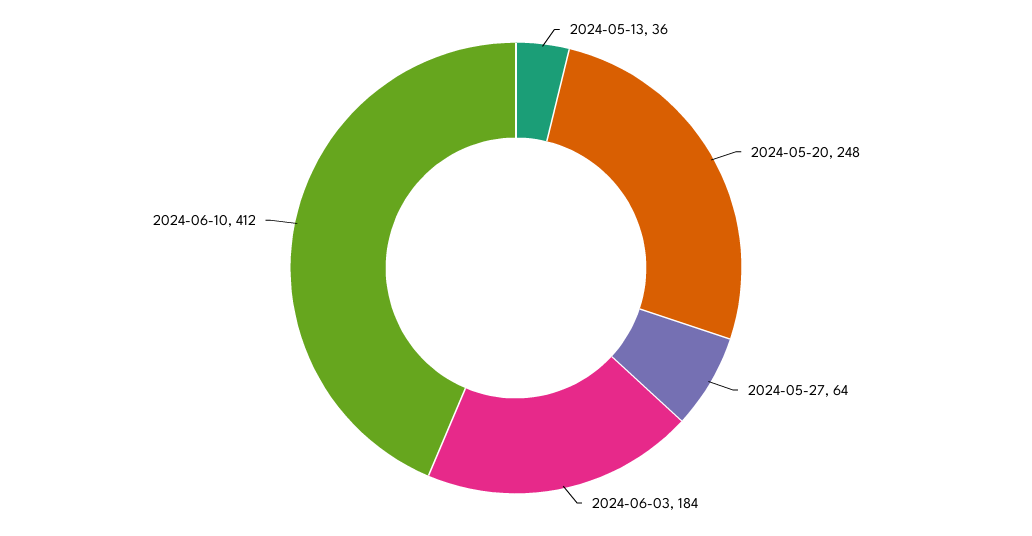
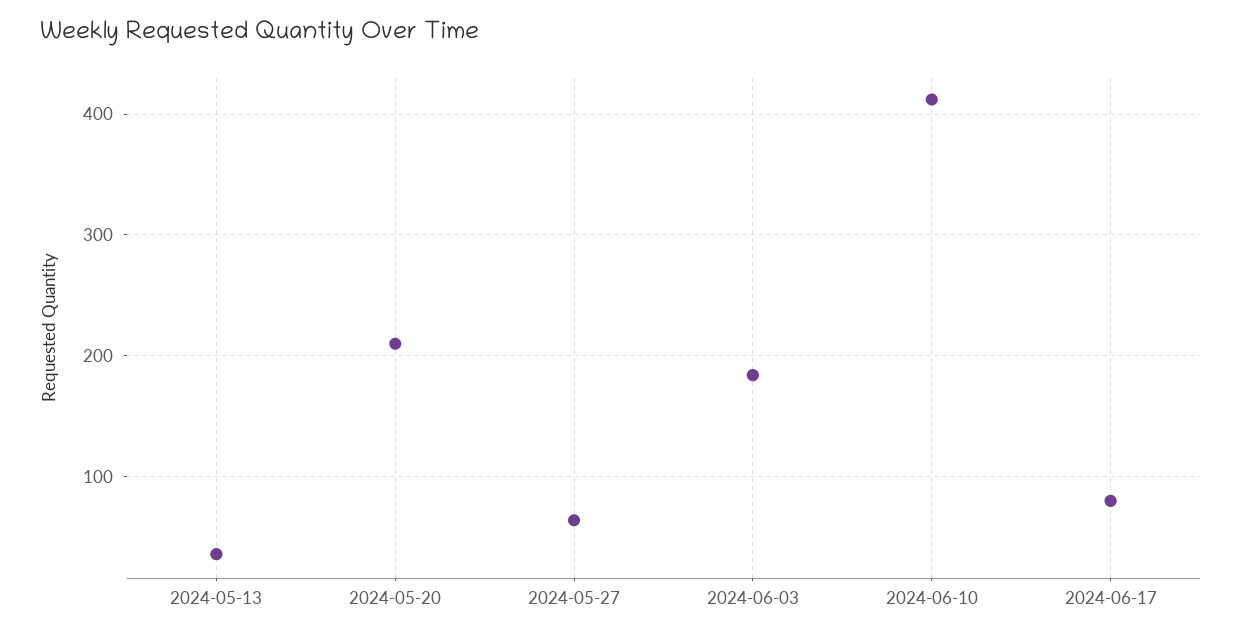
2024-05-20: 248 -> 210
2024-06-17: none -> 80

